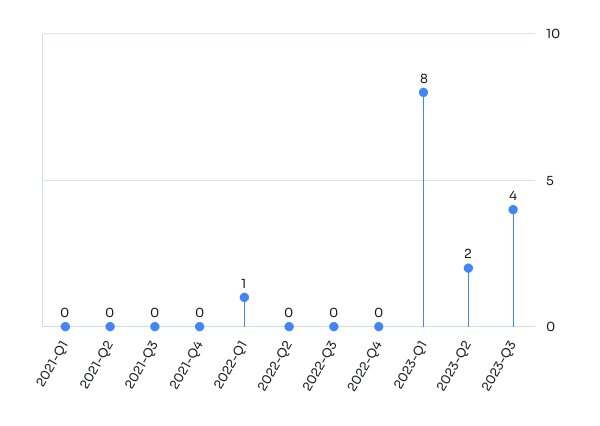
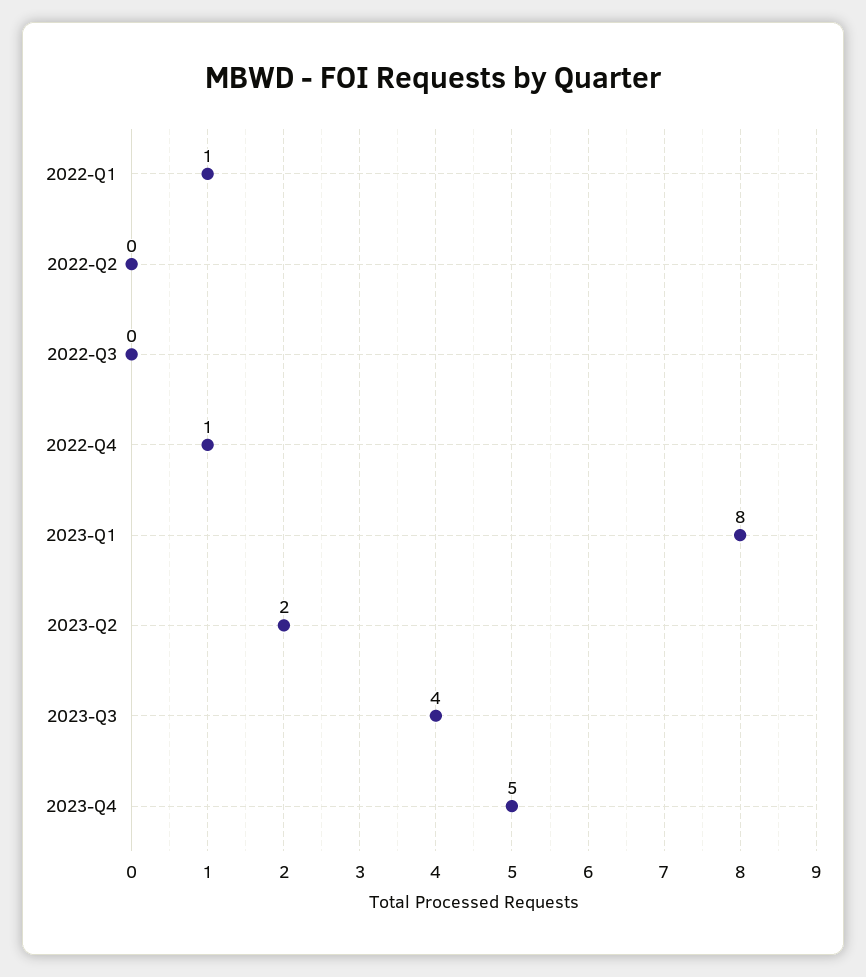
2021-Q1: 0 -> none
2021-Q2: 0 -> none
2021-Q3: 0 -> none
2021-Q4: 0 -> none
2022-Q4: 0 -> 1
2023-Q4: none -> 5

